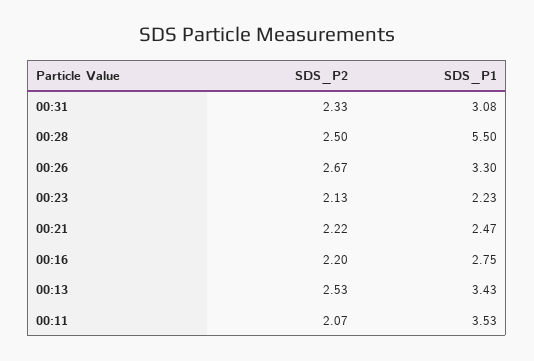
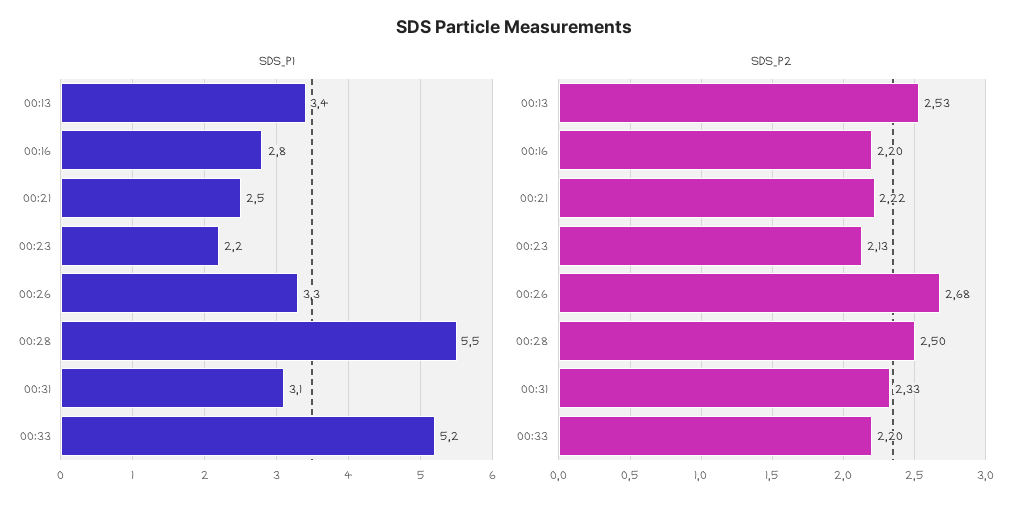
SDS_P2, 00:26: 2.67 -> 2.68
SDS_P2, 00:11: 2.07 -> none
SDS_P1, 00:11: 3.53 -> none
SDS_P1, 00:33: none -> 5.2
SDS_P2, 00:33: none -> 2.2

